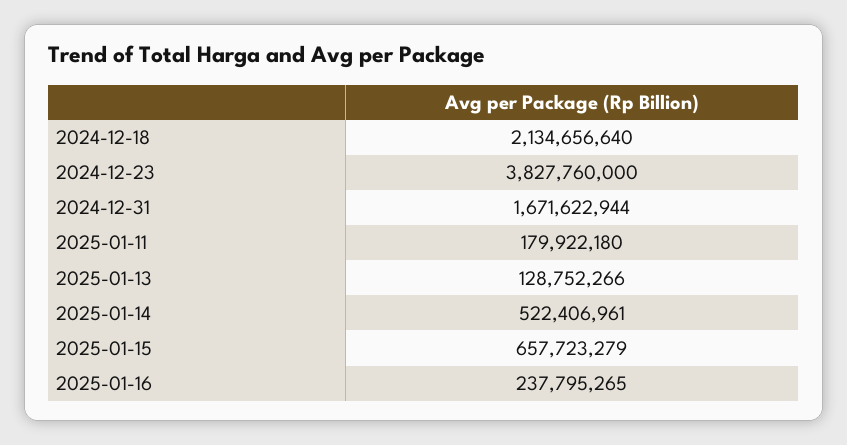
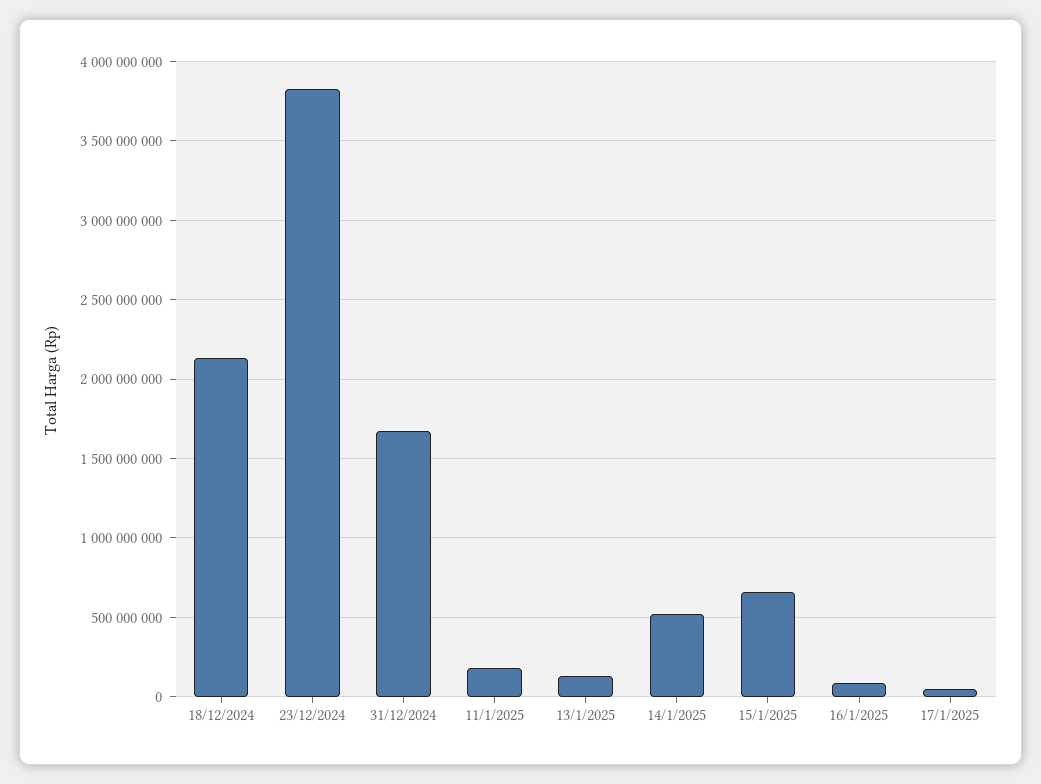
2025-01-16: 237795265 -> 100000000
17/1/2025: none -> 50000000

